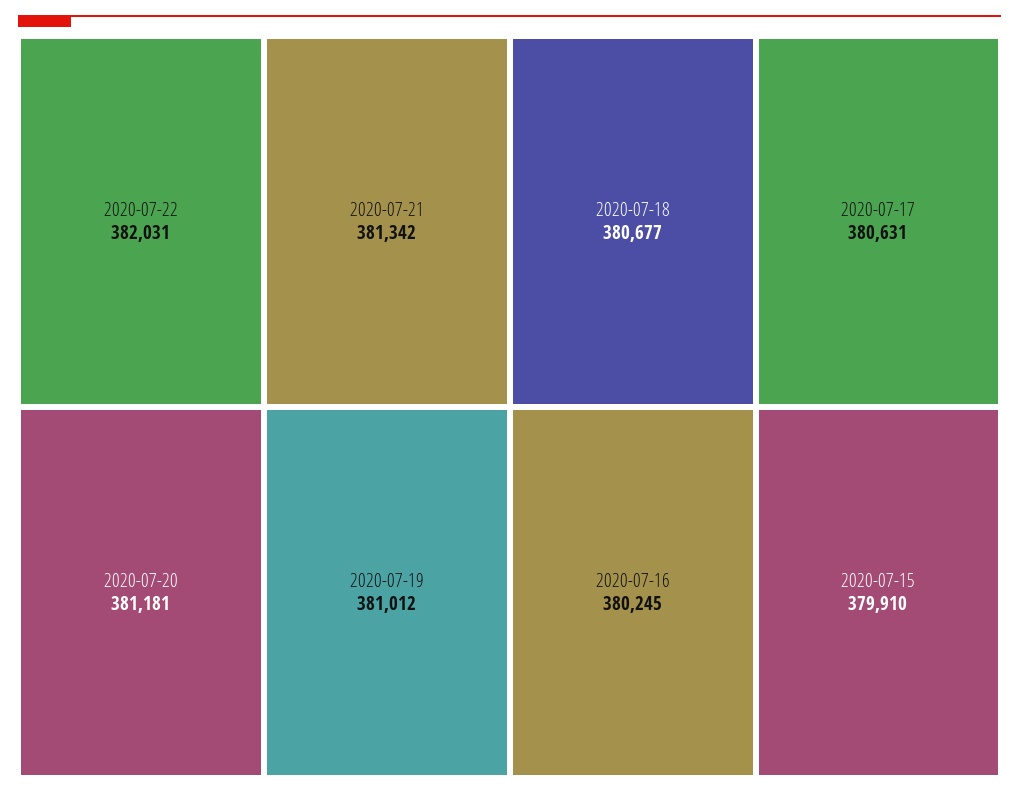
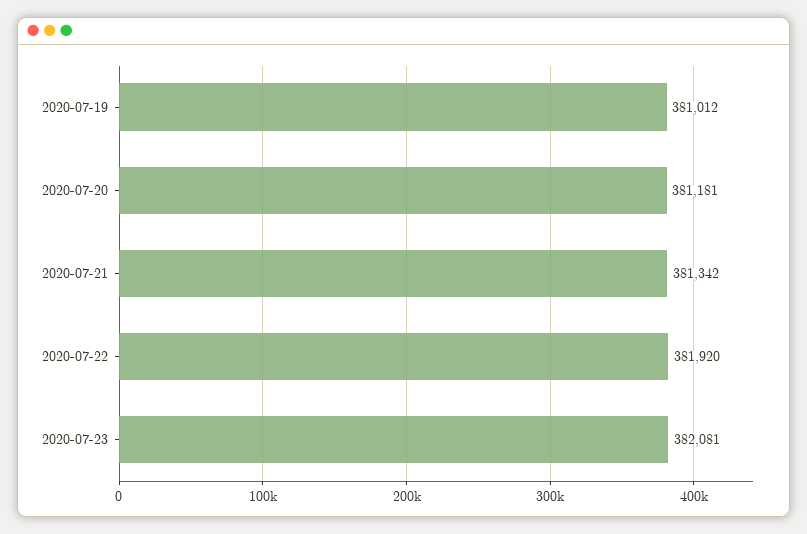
2020-07-22: 382031 -> 381920
2020-07-18: 380677 -> none
2020-07-17: 380631 -> none
2020-07-16: 380245 -> none
2020-07-15: 379910 -> none
2020-07-23: none -> 382081

